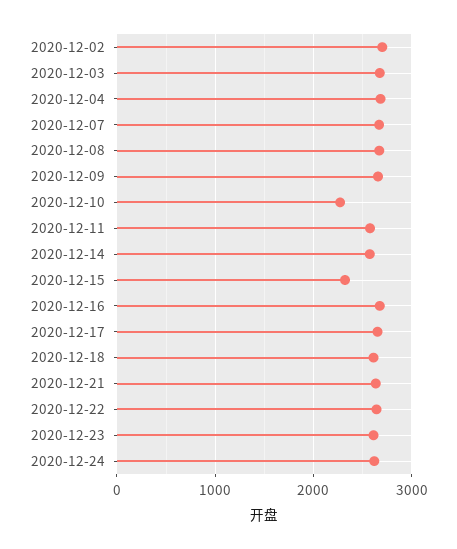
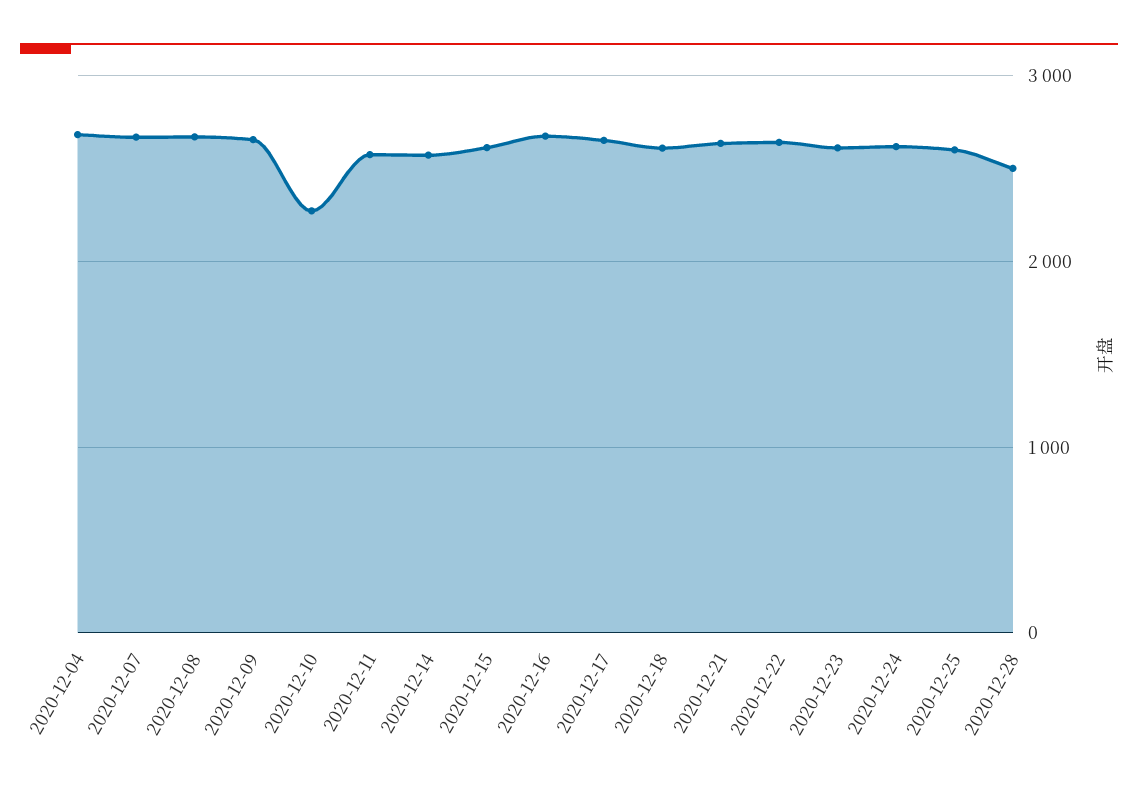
2020-12-02: 2700 -> none
2020-12-03: 2700 -> none
2020-12-15: 2300 -> 2600
2020-12-25: none -> 2600
2020-12-28: none -> 2500

